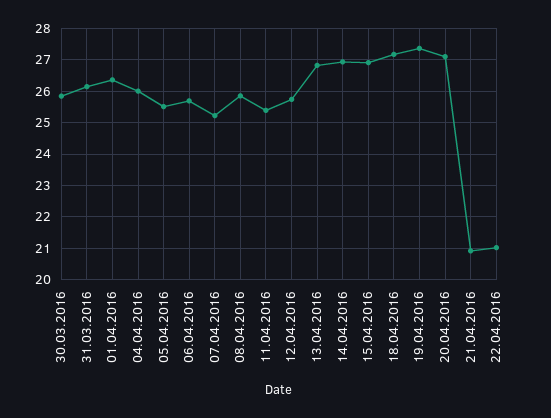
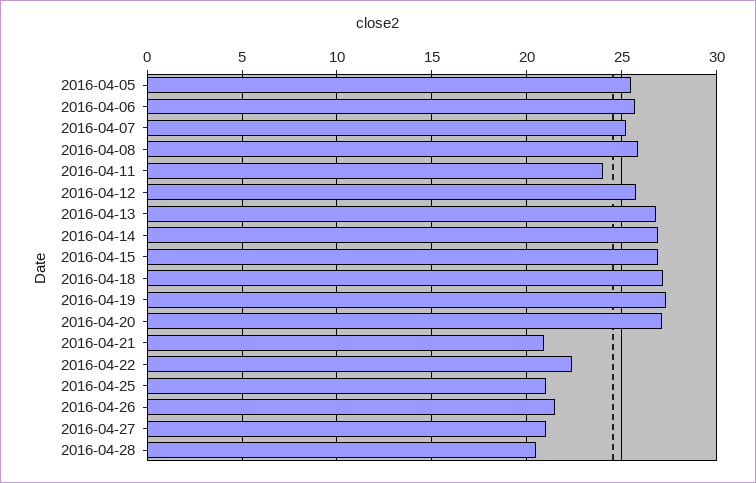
30.03.2016: 25.8 -> none
31.03.2016: 26.2 -> none
01.04.2016: 26.4 -> none
04.04.2016: 26 -> none
11.04.2016: 25.4 -> 24
22.04.2016: 21 -> 22.5
2016-04-25: none -> 21
2016-04-26: none -> 21.5
2016-04-27: none -> 21
2016-04-28: none -> 20.5

